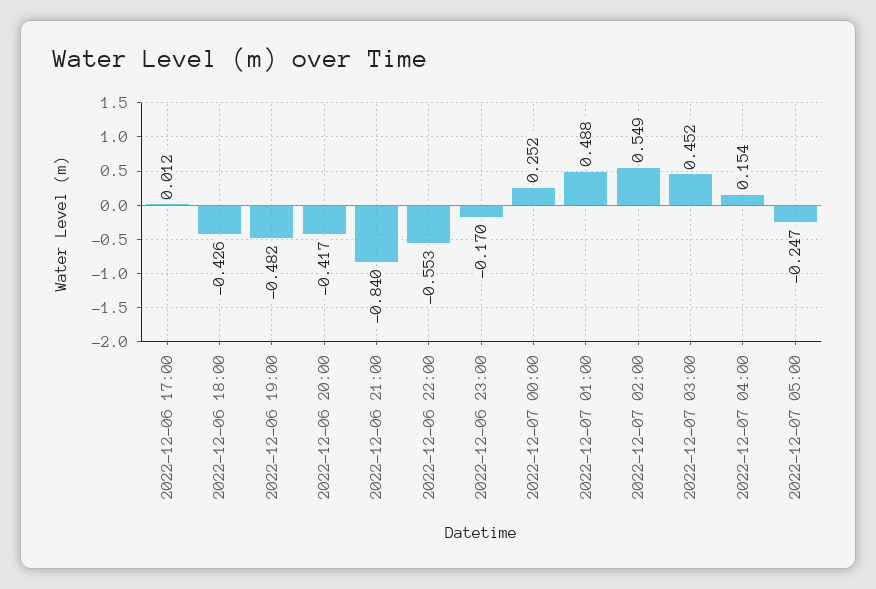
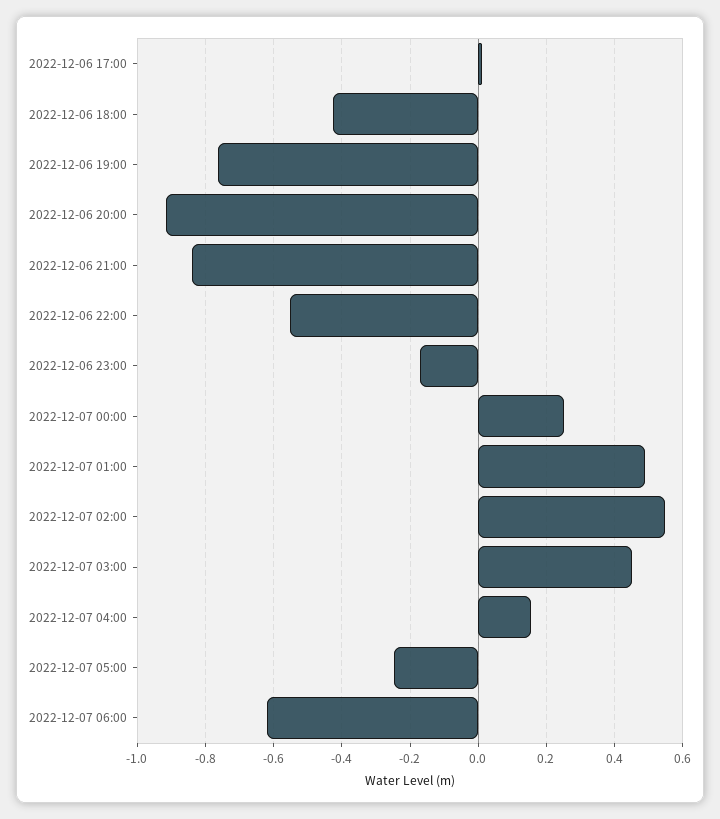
2022-12-06 19:00: -0.482 -> -0.76
2022-12-06 20:00: -0.417 -> -0.92
2022-12-07 06:00: none -> -0.62

